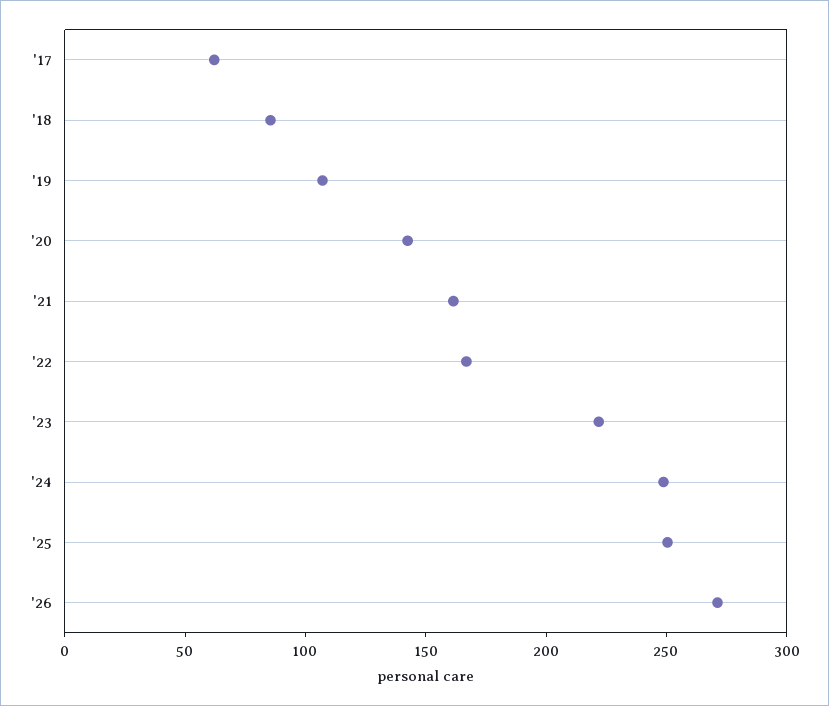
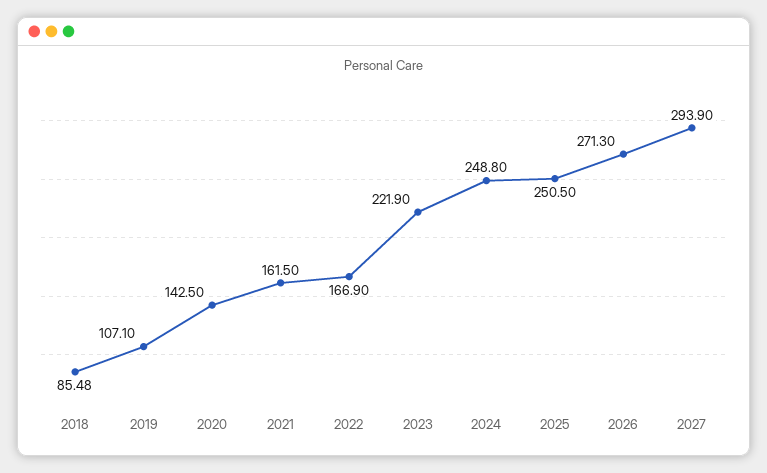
'17: 60 -> none
2027: none -> 293.9

